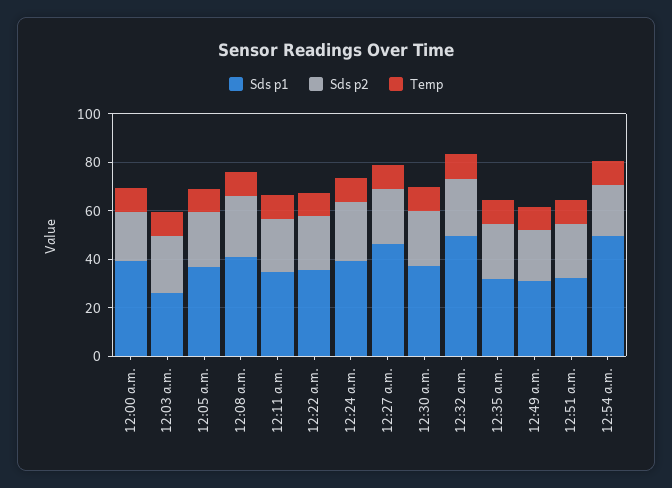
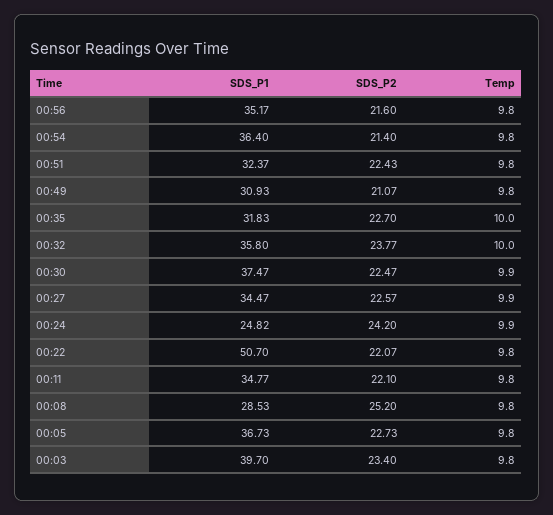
Sds p1, 12:00 a.m.: 40 -> none
Sds p2, 12:00 a.m.: 20 -> none
Temp, 12:00 a.m.: 10 -> none
Sds p1, 12:03 a.m.: 25 -> 39.7
Sds p1, 12:08 a.m.: 40 -> 28.53
Sds p1, 12:22 a.m.: 35 -> 50.7
Sds p1, 12:24 a.m.: 40 -> 24.82
Sds p1, 12:27 a.m.: 45 -> 34.47
Sds p1, 12:32 a.m.: 50 -> 35.8
Sds p1, 12:54 a.m.: 50 -> 36.4
Sds p1, 00:56: none -> 35.17
Sds p2, 00:56: none -> 21.6
Temp, 00:56: none -> 9.8

